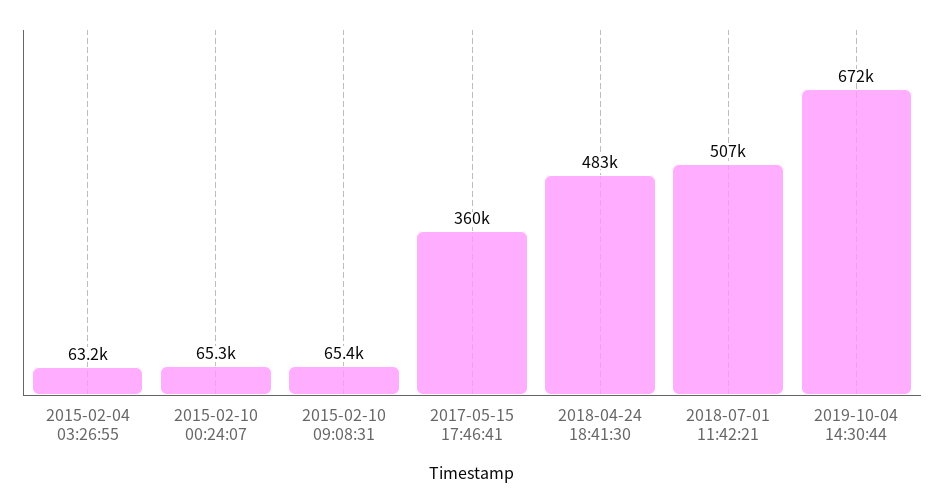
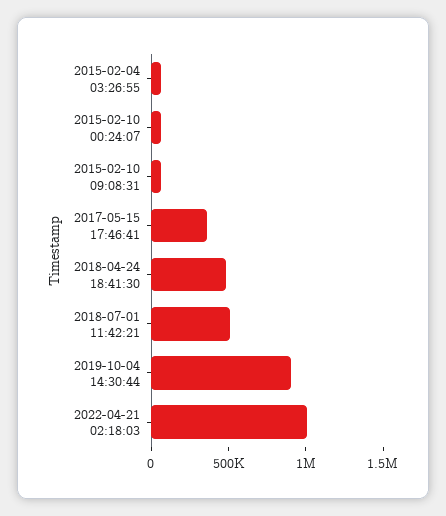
2019-10-04 14:30:44: 672000 -> 900000
2022-04-21 02:18:03: none -> 1000000

